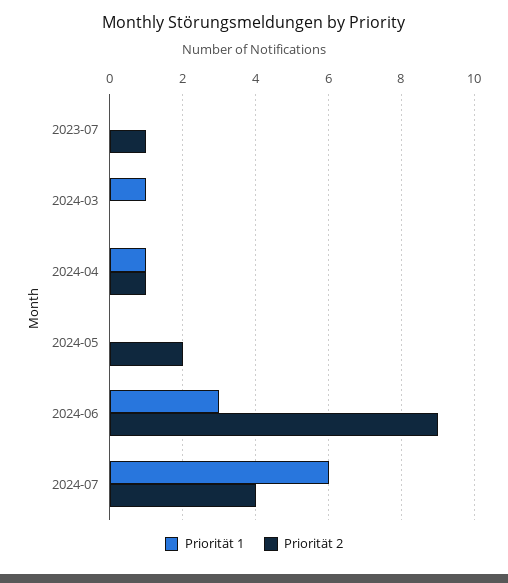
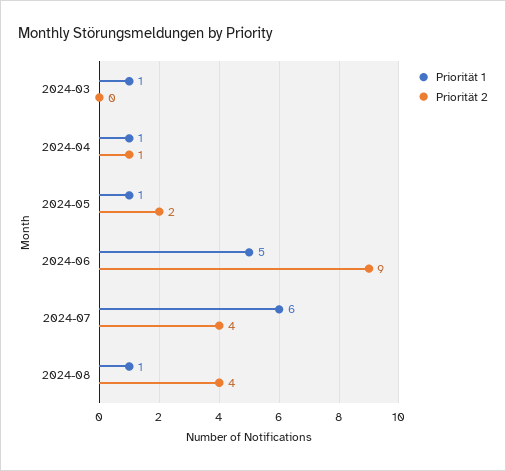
Priorität 1, 2023-07: 0 -> none
Priorität 2, 2023-07: 1 -> none
Priorität 1, 2024-05: 0 -> 1
Priorität 1, 2024-06: 3 -> 5
Priorität 1, 2024-08: none -> 1
Priorität 2, 2024-08: none -> 4

